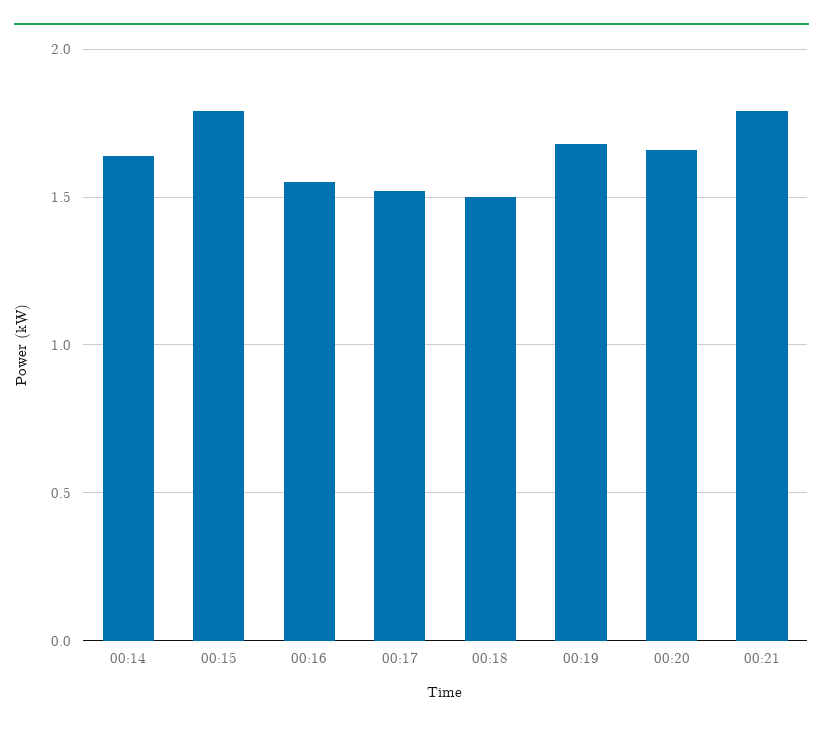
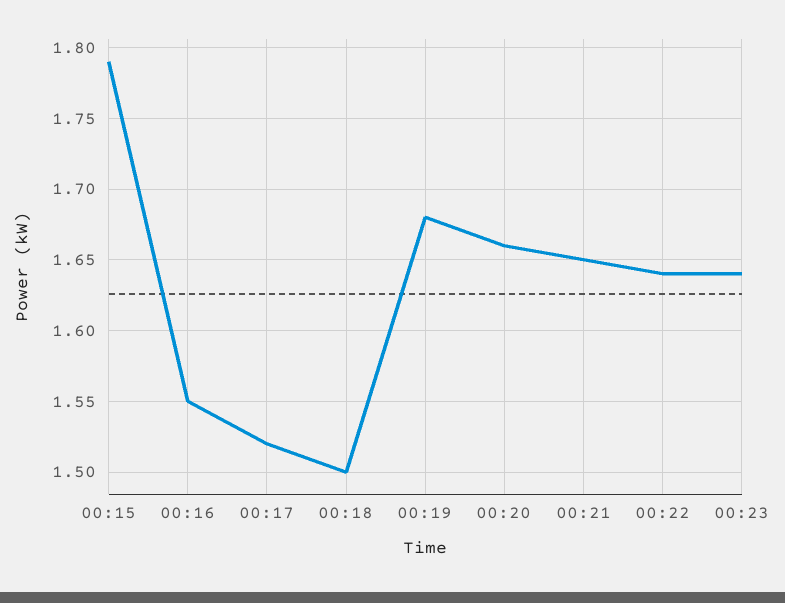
00:14: 1.65 -> none
00:21: 1.8 -> 1.65
00:22: none -> 1.64
00:23: none -> 1.64

